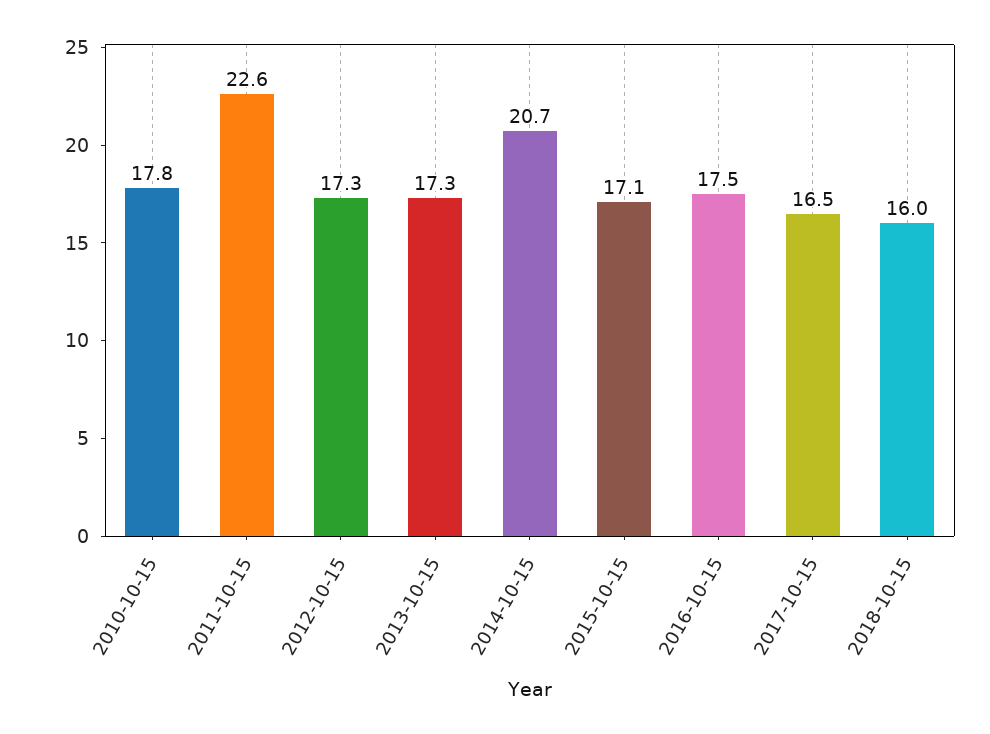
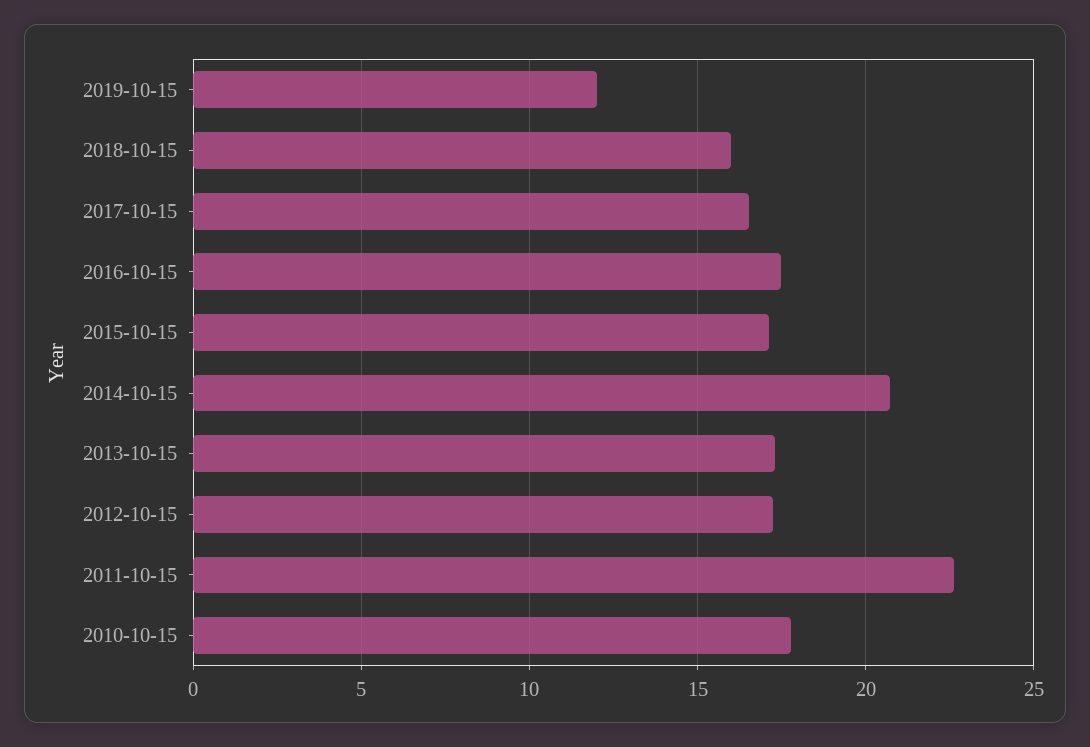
2019-10-15: none -> 12

